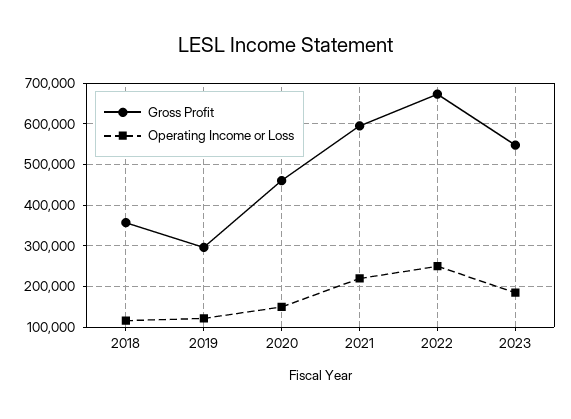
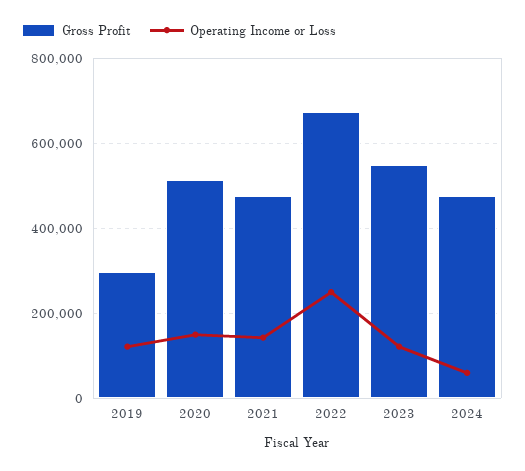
Gross Profit, 2018: 360000 -> none
Operating Income or Loss, 2018: 120000 -> none
Gross Profit, 2020: 460000 -> 520000
Gross Profit, 2021: 600000 -> 480000
Operating Income or Loss, 2021: 220000 -> 140000
Operating Income or Loss, 2023: 180000 -> 120000
Gross Profit, 2024: none -> 480000
Operating Income or Loss, 2024: none -> 60000

